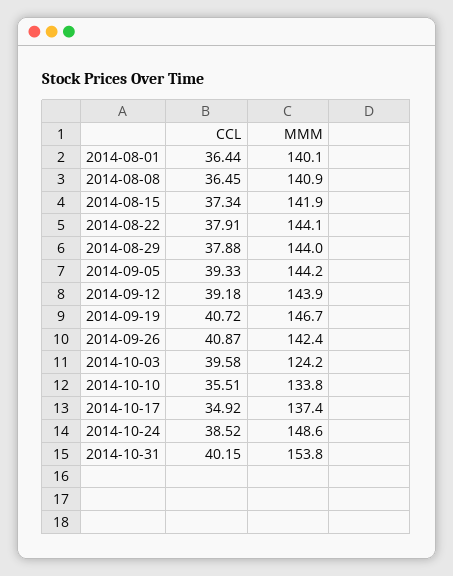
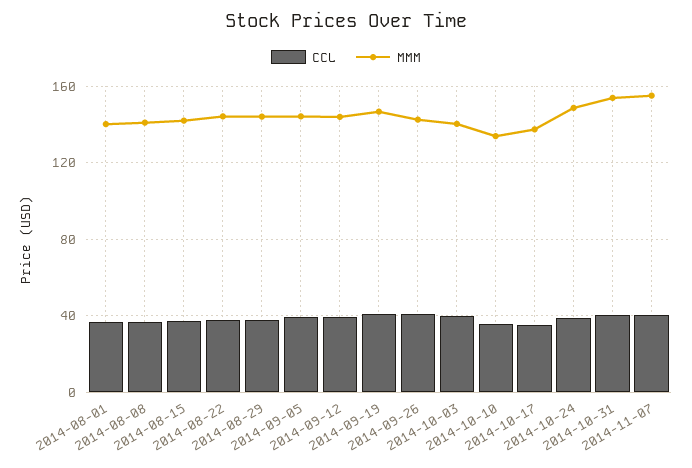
MMM, 2014-10-03: 124.2 -> 140
CCL, 2014-11-07: none -> 40
MMM, 2014-11-07: none -> 155

